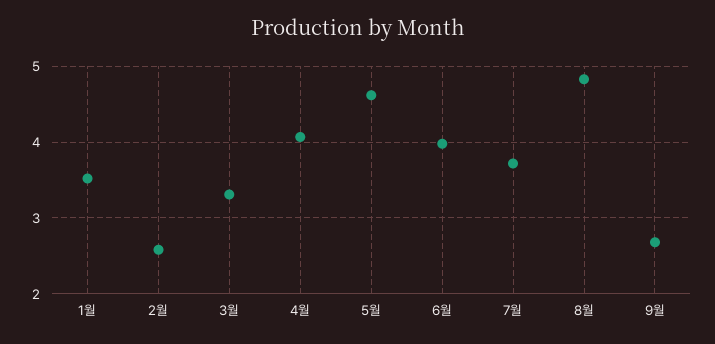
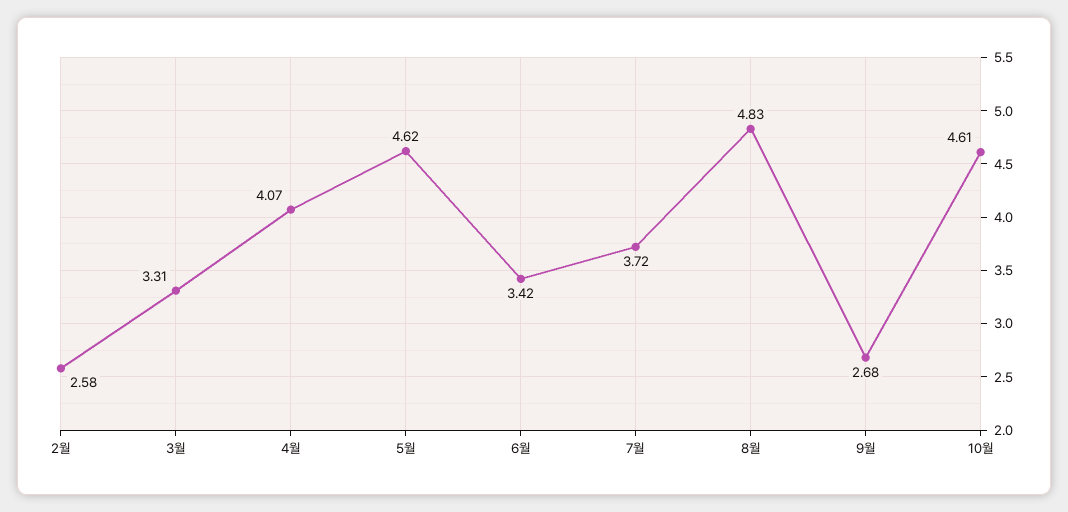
1월: 3.5 -> none
6월: 4 -> 3.42
10월: none -> 4.61

